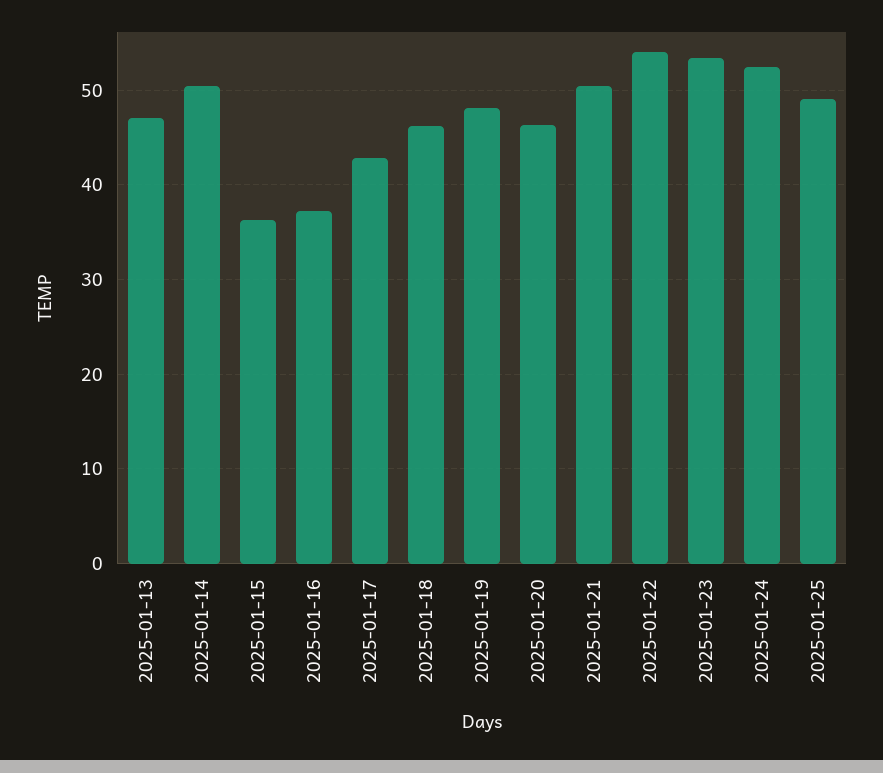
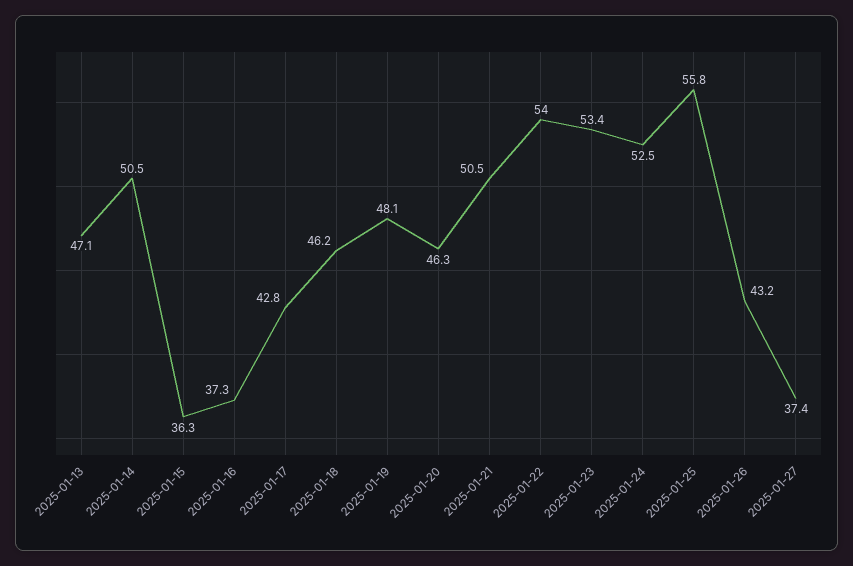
2025-01-25: 49 -> 55.8
2025-01-26: none -> 43.2
2025-01-27: none -> 37.4

